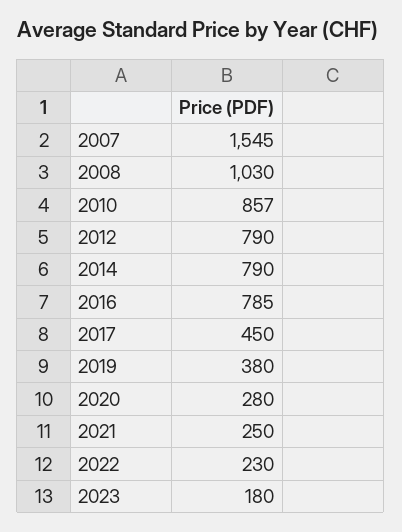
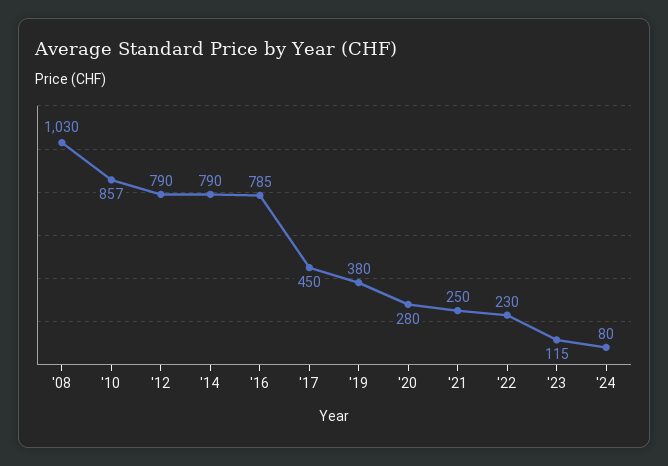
2007: 1545 -> none
2023: 180 -> 115
'24: none -> 80

